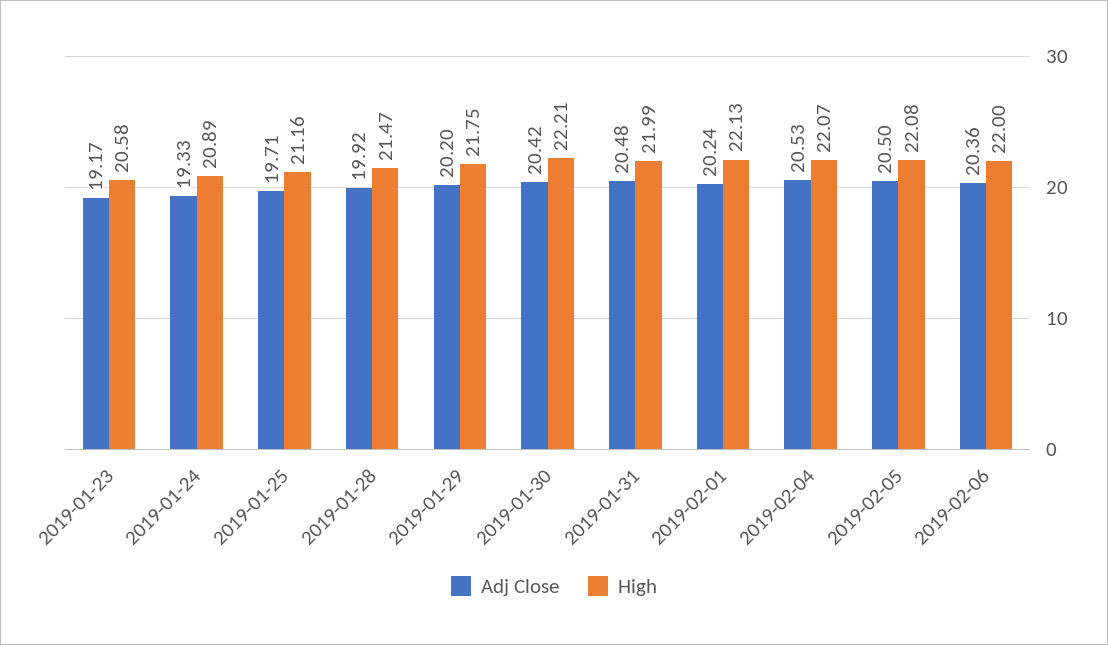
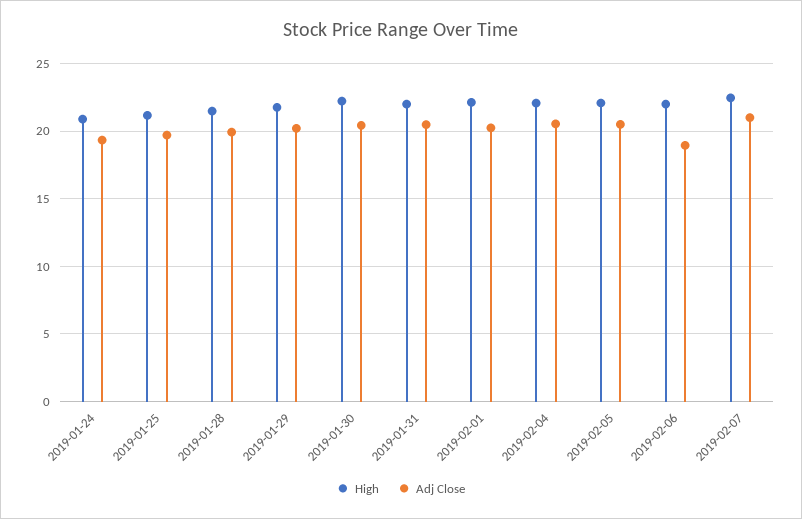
Adj Close, 2019-01-23: 19.17 -> none
High, 2019-01-23: 20.58 -> none
Adj Close, 2019-02-06: 20.36 -> 19
High, 2019-02-07: none -> 22.5
Adj Close, 2019-02-07: none -> 21

